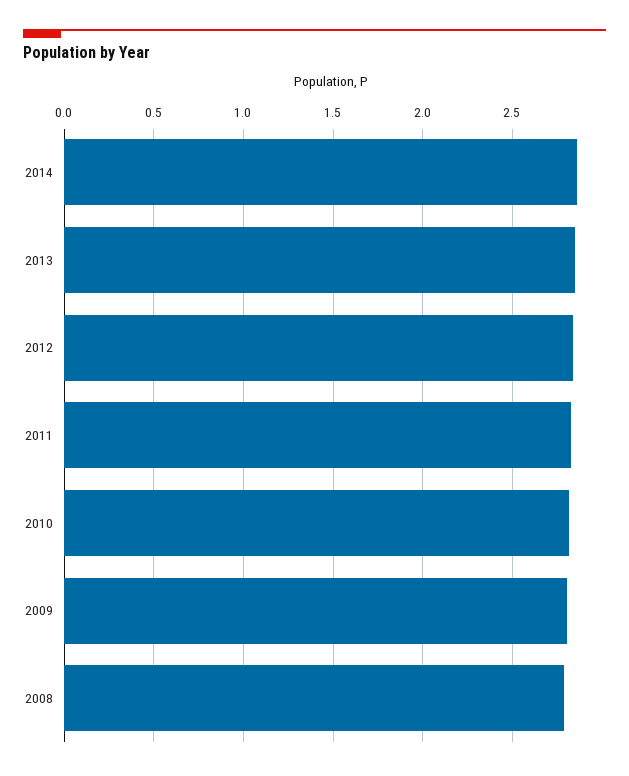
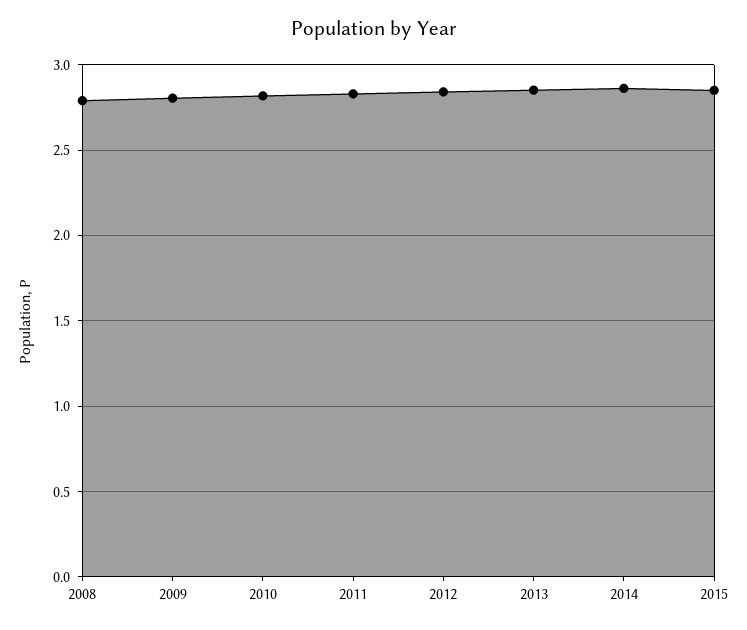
2015: none -> 2.85

